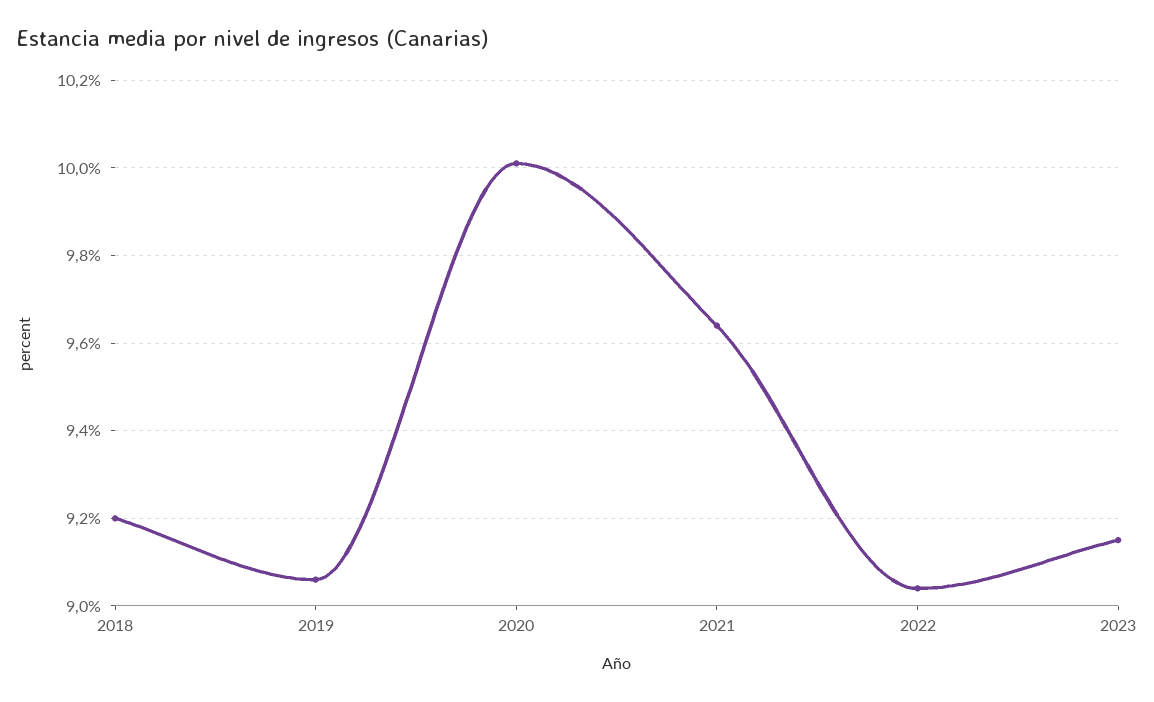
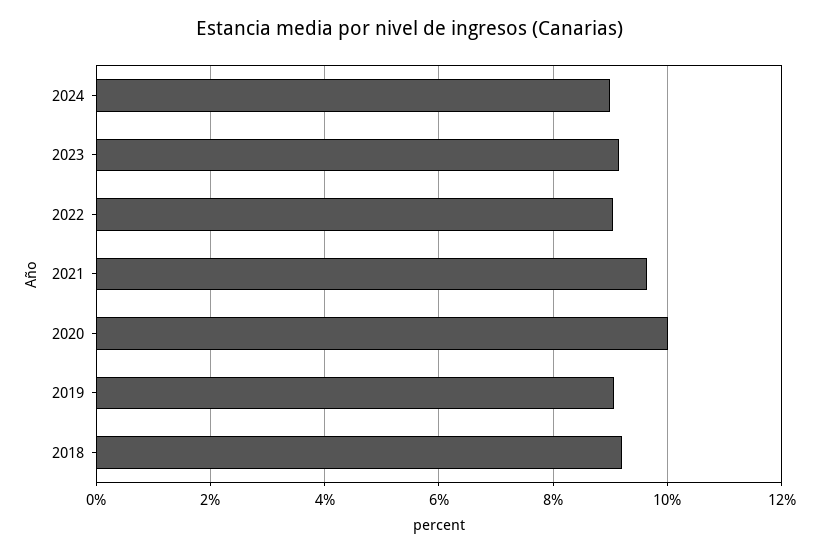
2024: none -> 9

